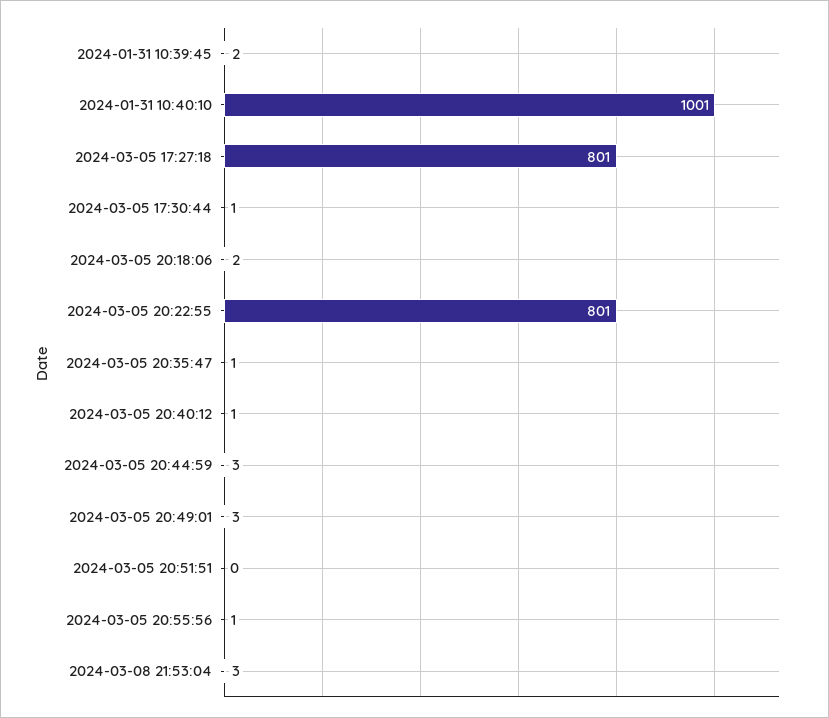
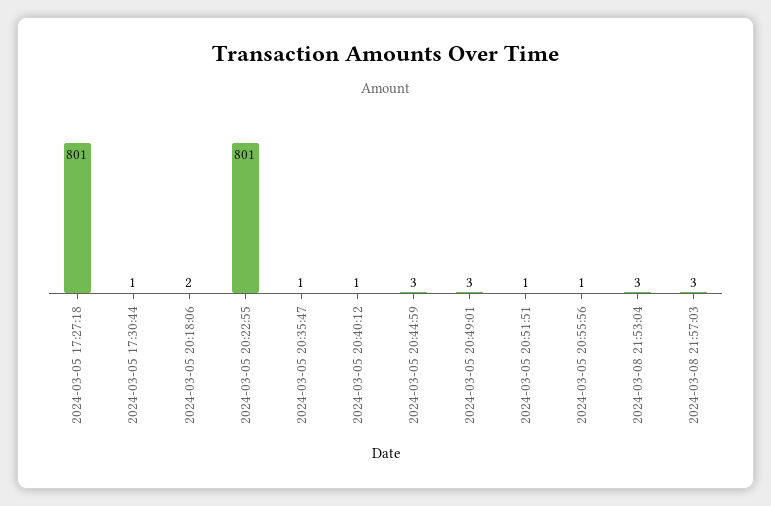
2024-01-31 10:39:45: 2 -> none
2024-01-31 10:40:10: 1001 -> none
2024-03-05 20:51:51: 0 -> 1
2024-03-08 21:57:03: none -> 3

